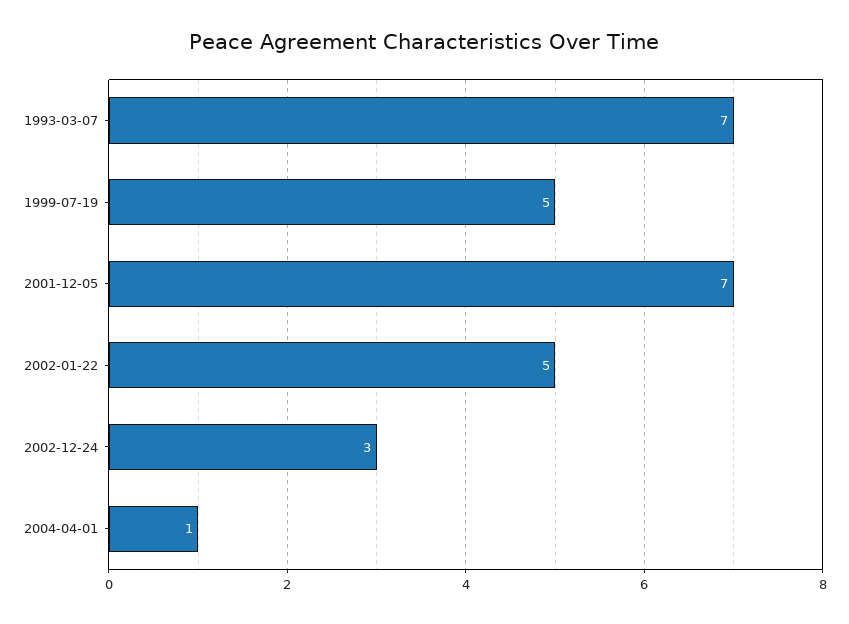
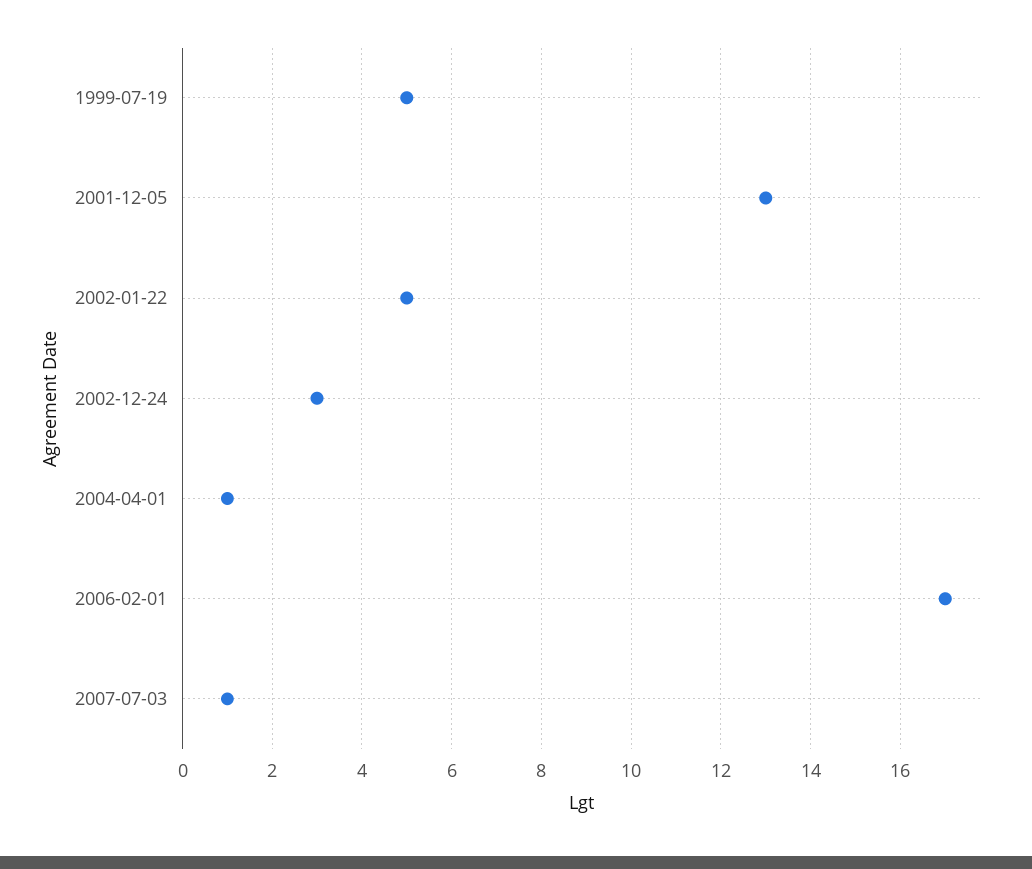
1993-03-07: 7 -> none
2001-12-05: 7 -> 13
2006-02-01: none -> 17
2007-07-03: none -> 1

